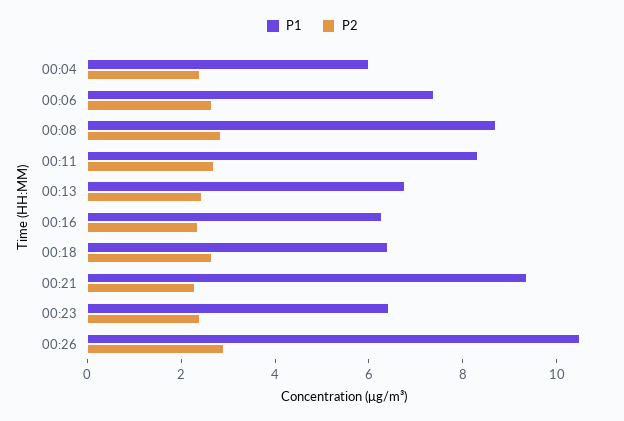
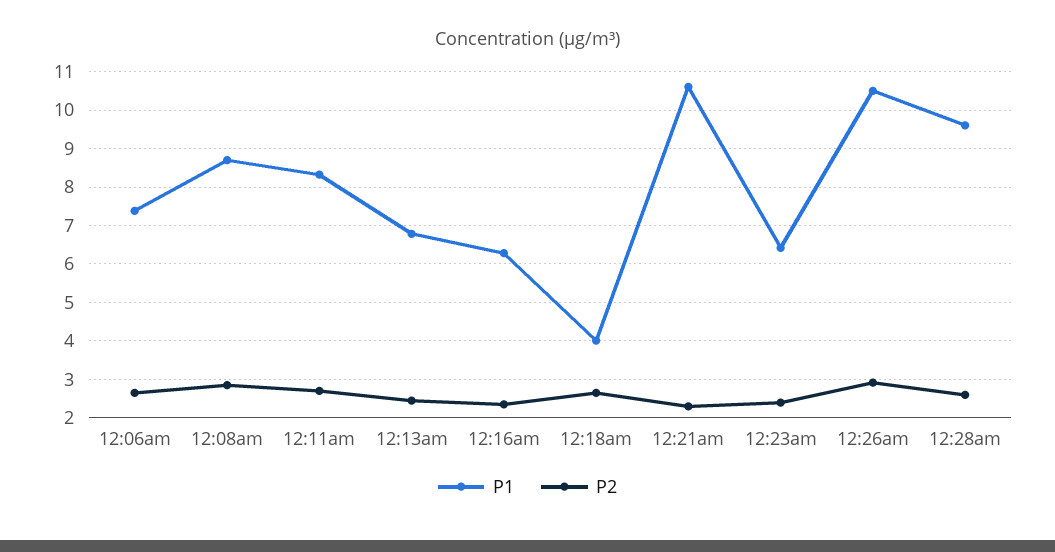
P1, 00:04: 6 -> none
P2, 00:04: 2.5 -> none
P1, 00:18: 6.5 -> 4
P1, 00:21: 9.5 -> 10.6
P1, 12:28am: none -> 9.6
P2, 12:28am: none -> 2.6

